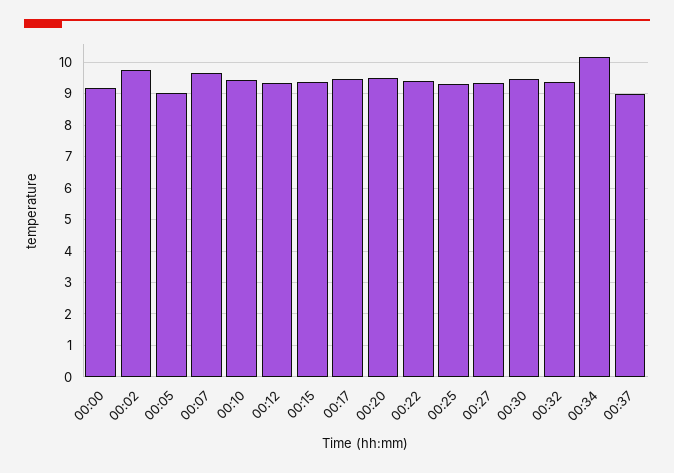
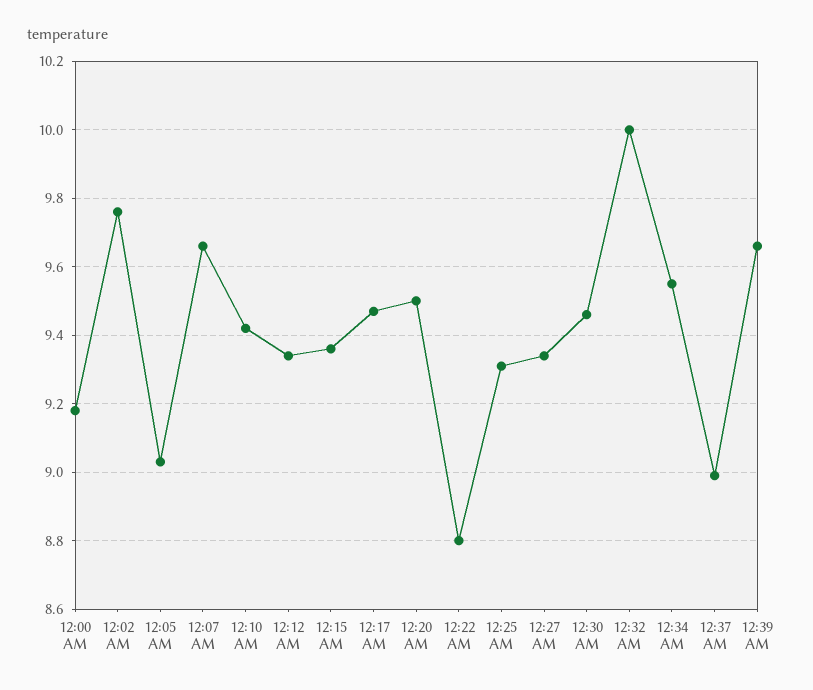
00:22: 9.4 -> 8.8
00:32: 9.4 -> 10
00:34: 10.2 -> 9.55
12:39 AM: none -> 9.65

